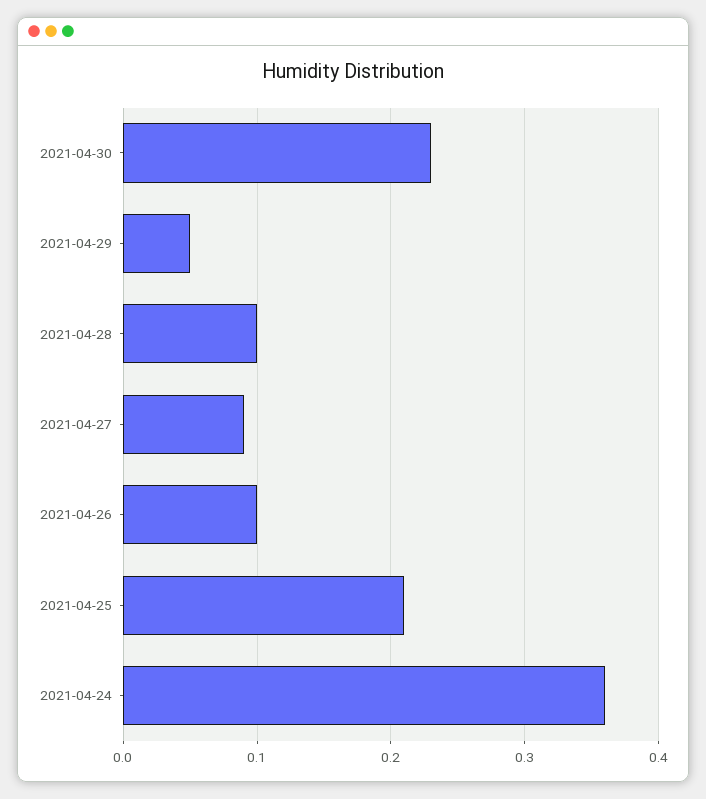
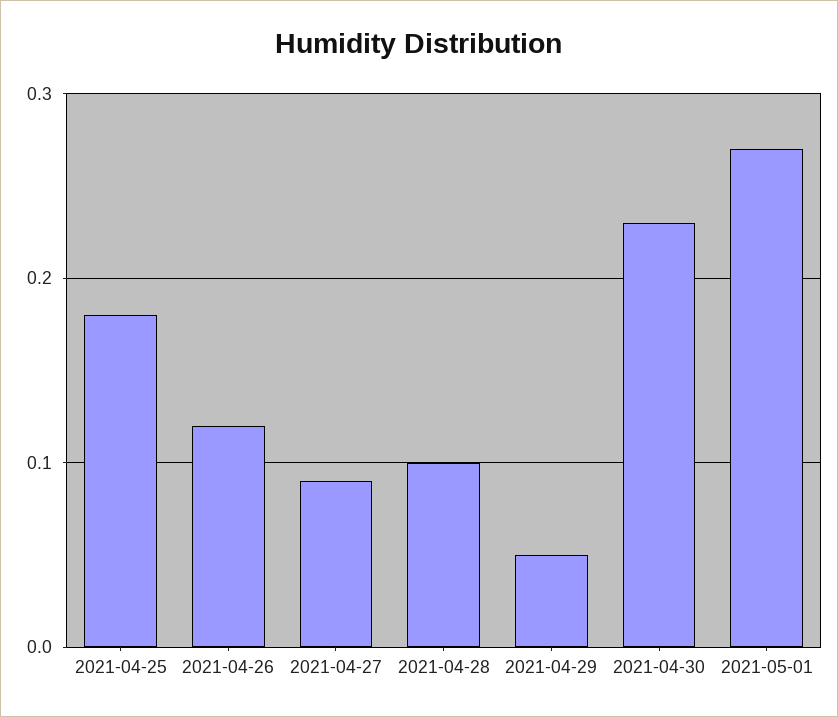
2021-04-26: 0.1 -> 0.12
2021-04-25: 0.21 -> 0.18
2021-04-24: 0.36 -> none
2021-05-01: none -> 0.27

